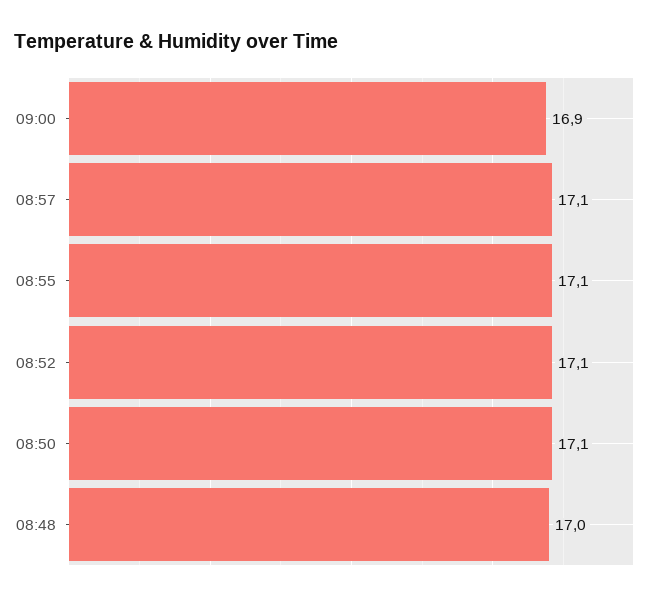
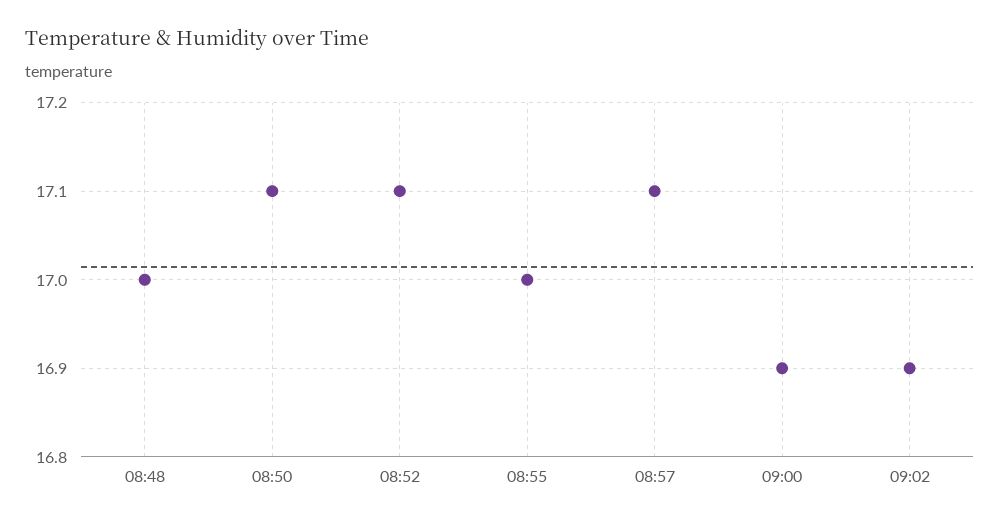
08:55: 17.1 -> 17
09:02: none -> 16.9

